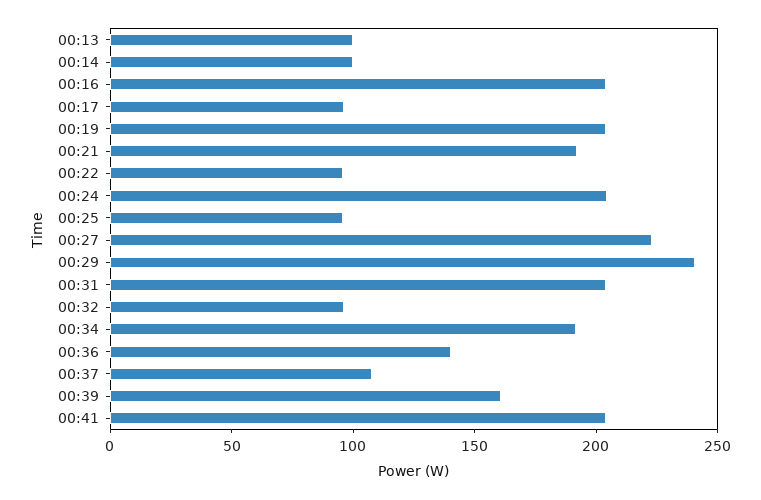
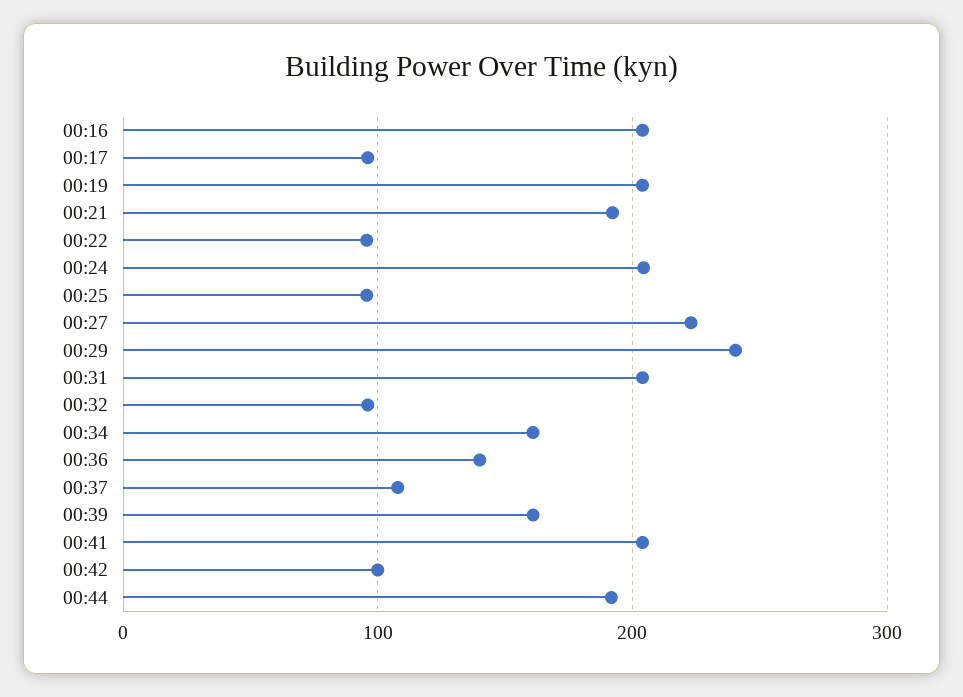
00:13: 100 -> none
00:14: 100 -> none
00:34: 190 -> 160
00:42: none -> 100
00:44: none -> 190

